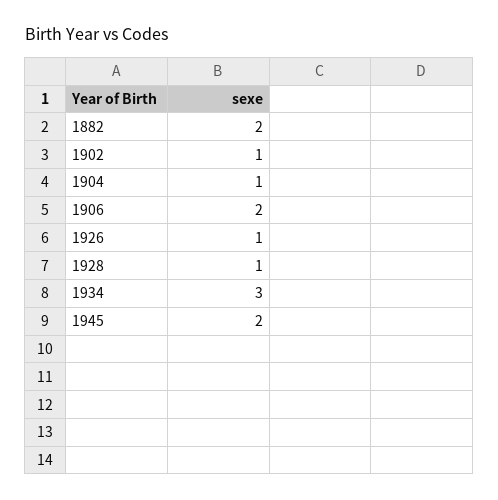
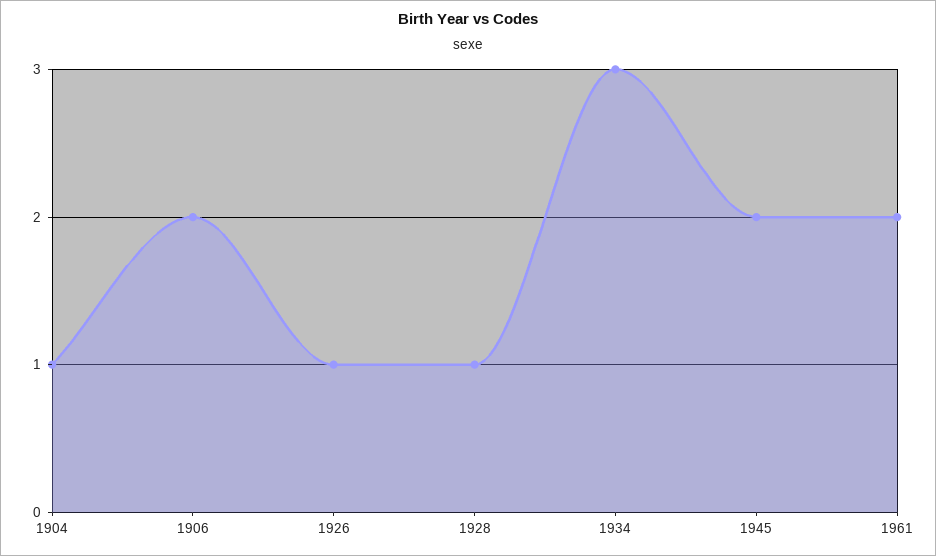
1882: 2 -> none
1902: 1 -> none
1961: none -> 2

